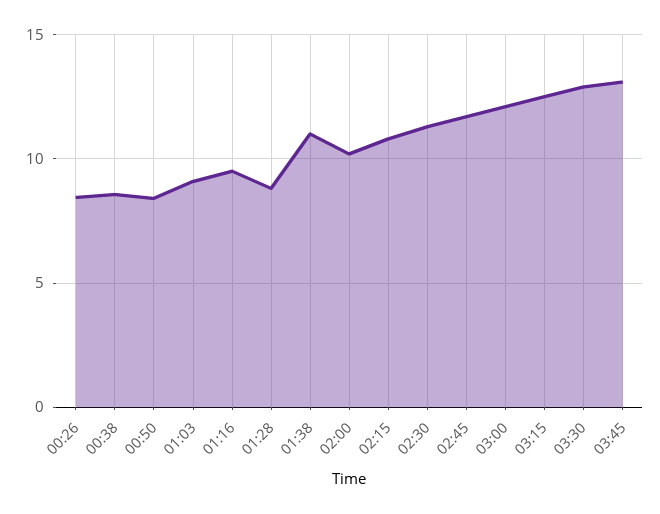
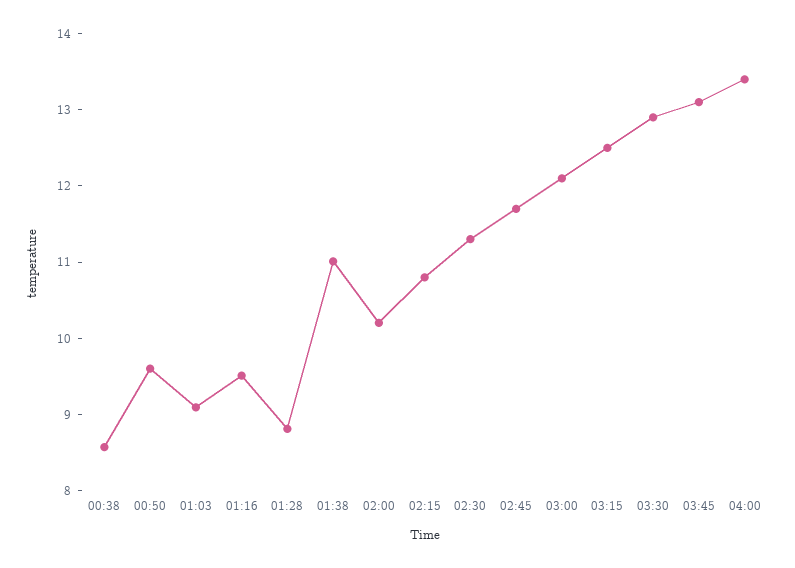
00:26: 8.5 -> none
00:50: 8.5 -> 9.6
04:00: none -> 13.4

